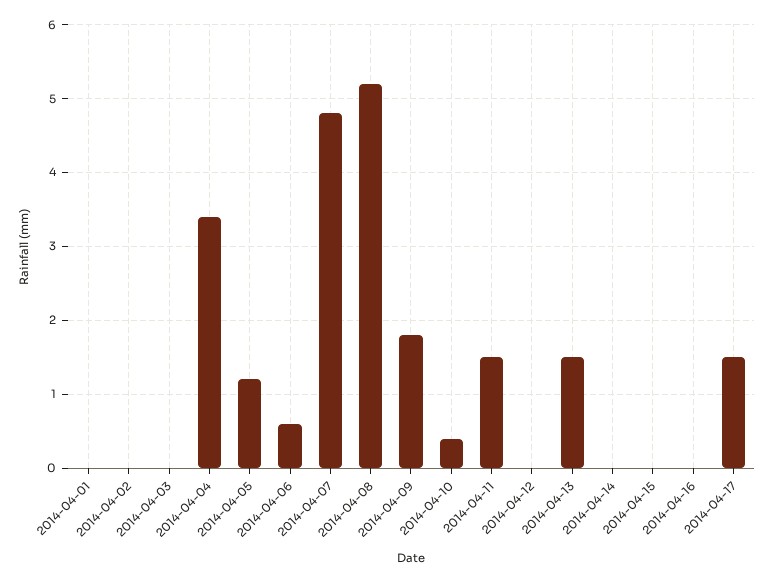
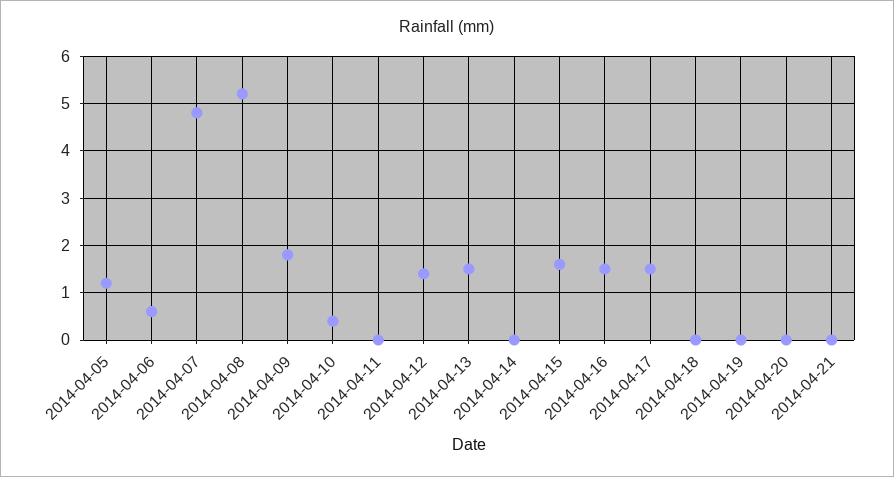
2014-04-01: 0 -> none
2014-04-02: 0 -> none
2014-04-03: 0 -> none
2014-04-04: 3.4 -> none
2014-04-11: 1.5 -> 0
2014-04-12: 0 -> 1.5
2014-04-15: 0 -> 1.5
2014-04-16: 0 -> 1.5
2014-04-18: none -> 0
2014-04-19: none -> 0
2014-04-20: none -> 0
2014-04-21: none -> 0

